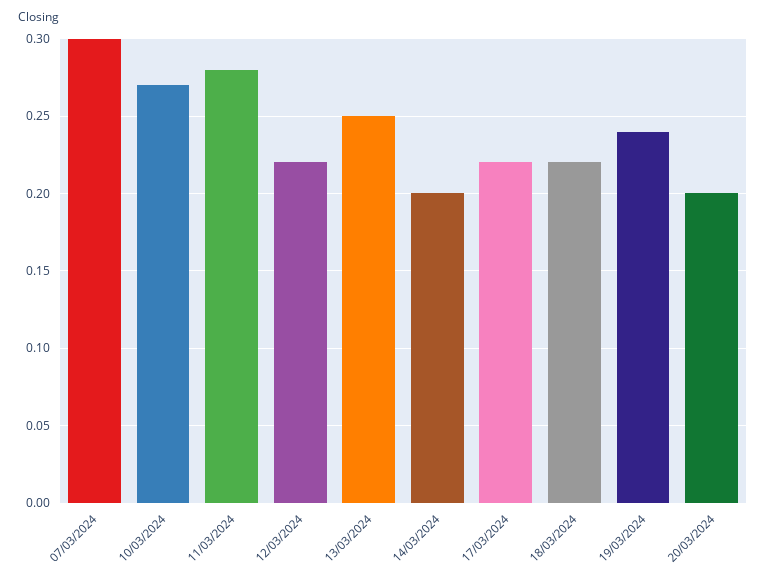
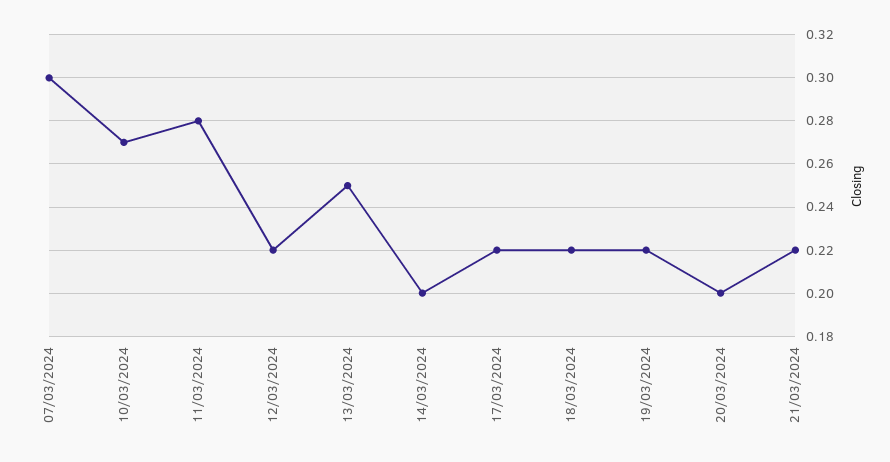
19/03/2024: 0.24 -> 0.22
21/03/2024: none -> 0.22

